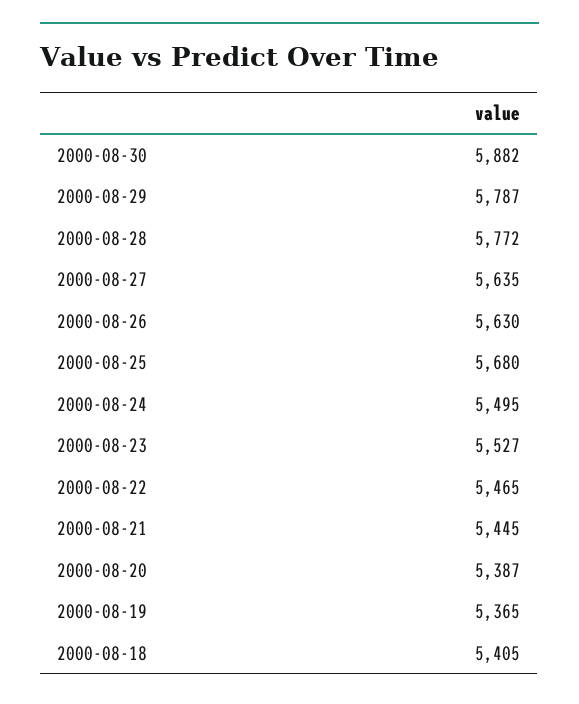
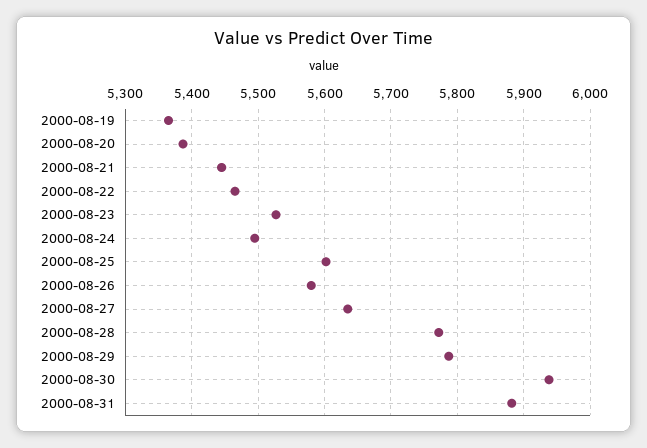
2000-08-30: 5882 -> 5940
2000-08-26: 5630 -> 5580
2000-08-25: 5680 -> 5600
2000-08-18: 5405 -> none
2000-08-31: none -> 5880

